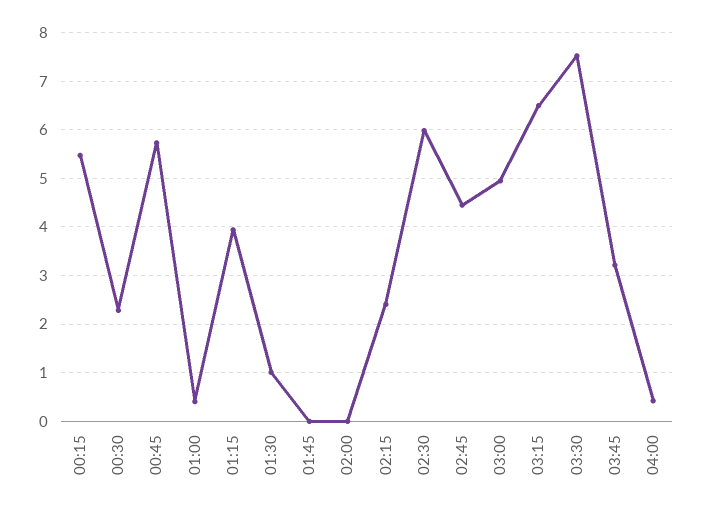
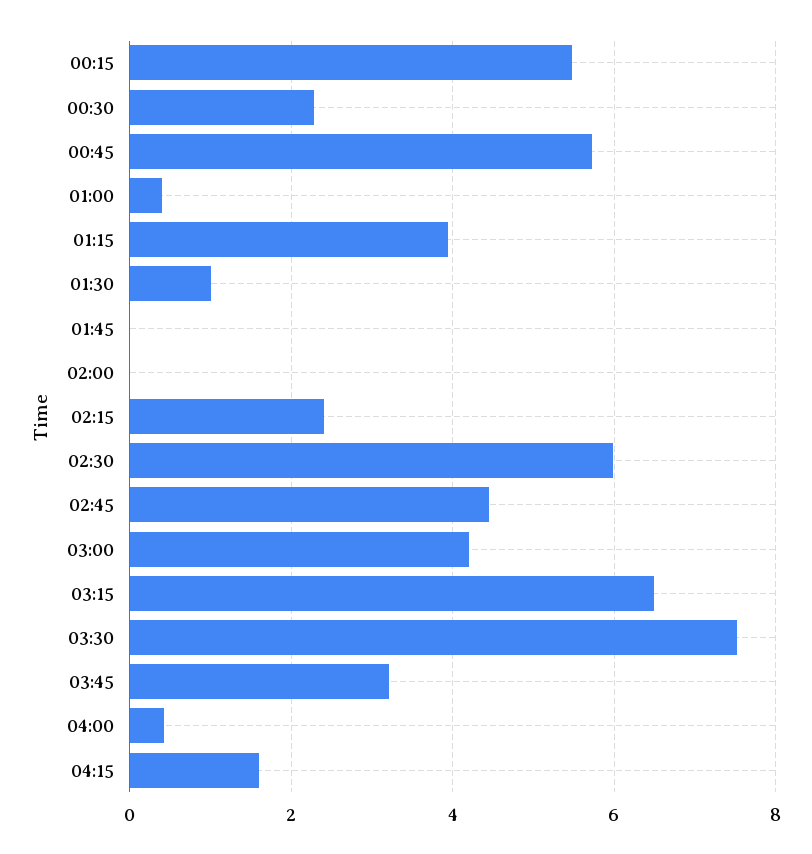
03:00: 5 -> 4.2
04:15: none -> 1.6

